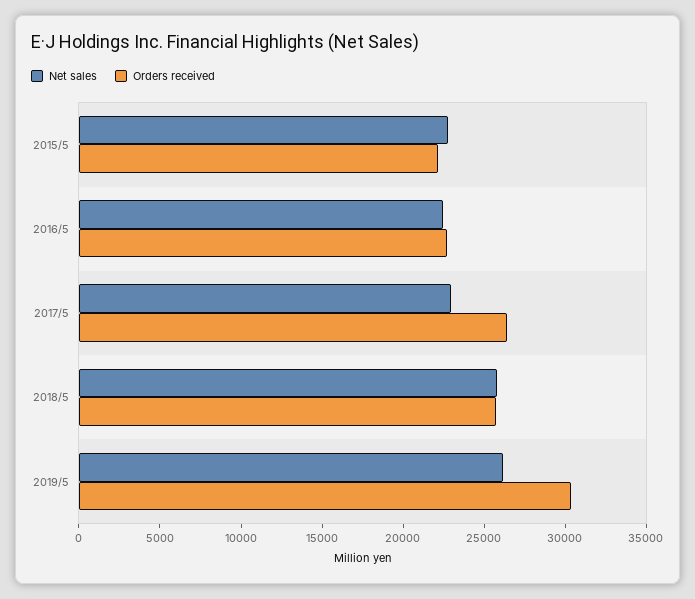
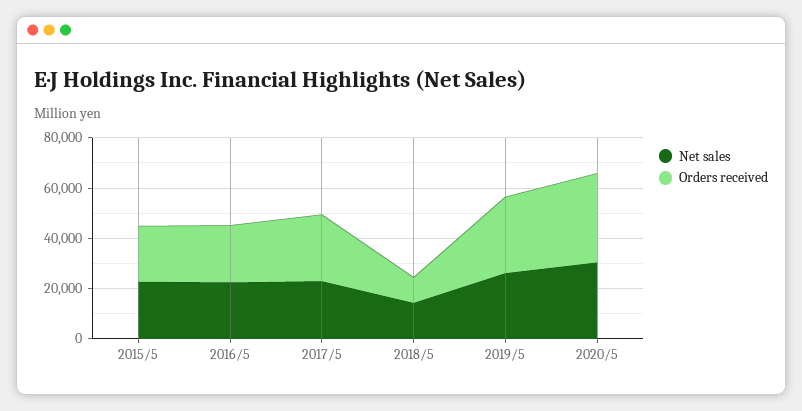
Net sales, 2018/5: 26000 -> 15000
Orders received, 2018/5: 26000 -> 10000
Net sales, 2020/5: none -> 30000
Orders received, 2020/5: none -> 35000

